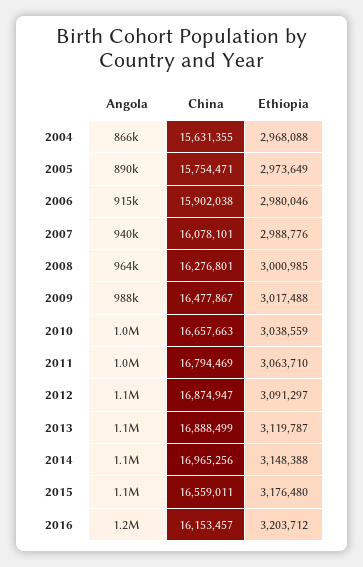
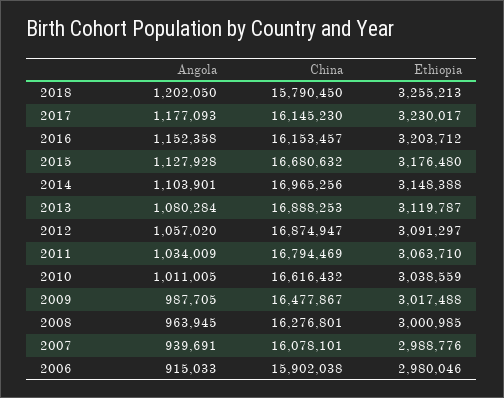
Angola, 2004: 866000 -> none
China, 2004: 15631355 -> none
Ethiopia, 2004: 2968088 -> none
Angola, 2005: 890000 -> none
China, 2005: 15754471 -> none
Ethiopia, 2005: 2973649 -> none
China, 2010: 16657663 -> 16616432
China, 2013: 16888499 -> 16888253
China, 2015: 16559011 -> 16680632
Angola, 2018: none -> 1202050
China, 2018: none -> 15790450
Ethiopia, 2018: none -> 3255213
Angola, 2017: none -> 1177093
China, 2017: none -> 16145230
Ethiopia, 2017: none -> 3230017

